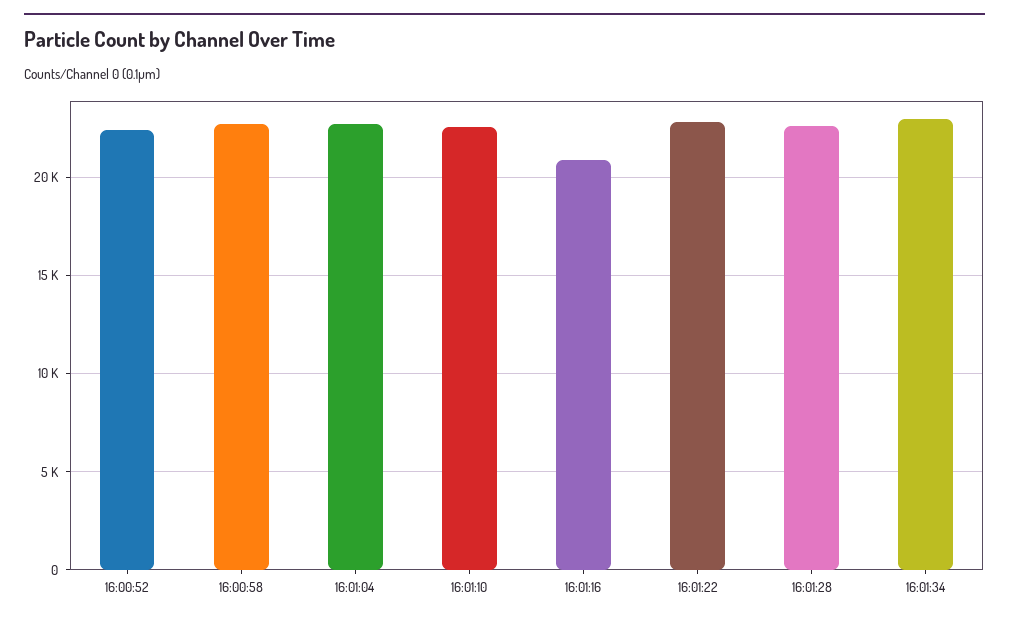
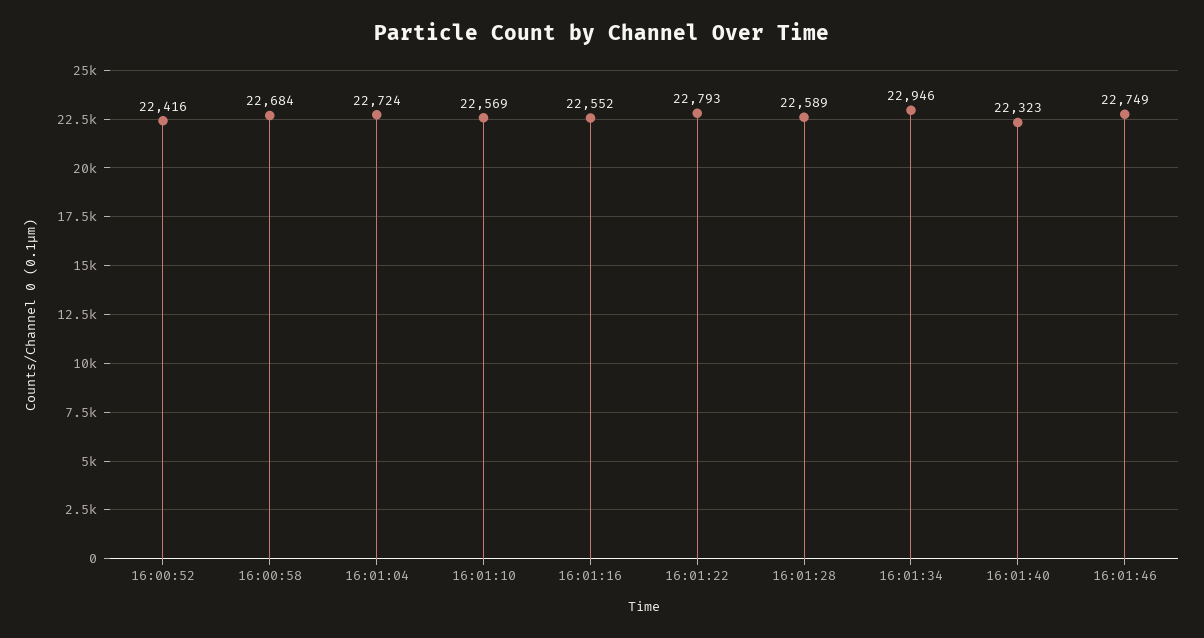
16:01:16: 21000 -> 22552
16:01:40: none -> 22323
16:01:46: none -> 22749

